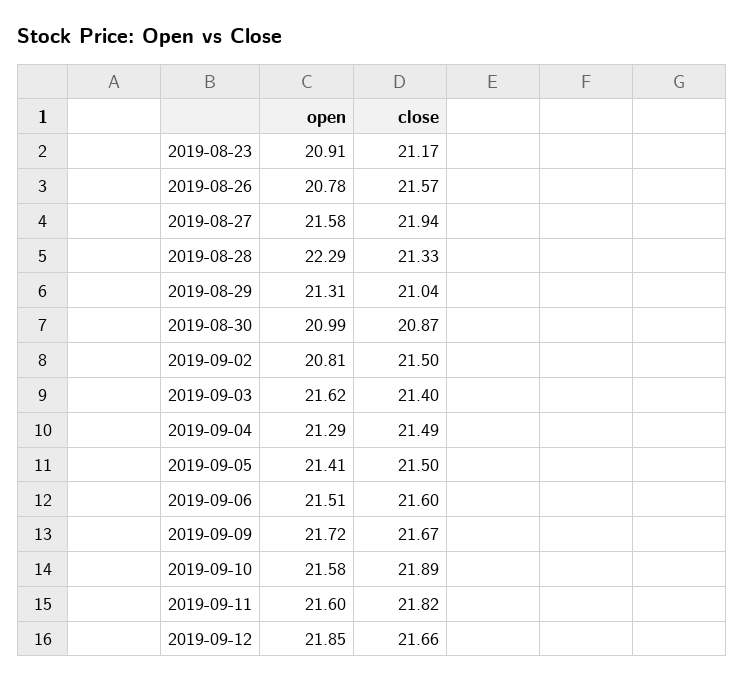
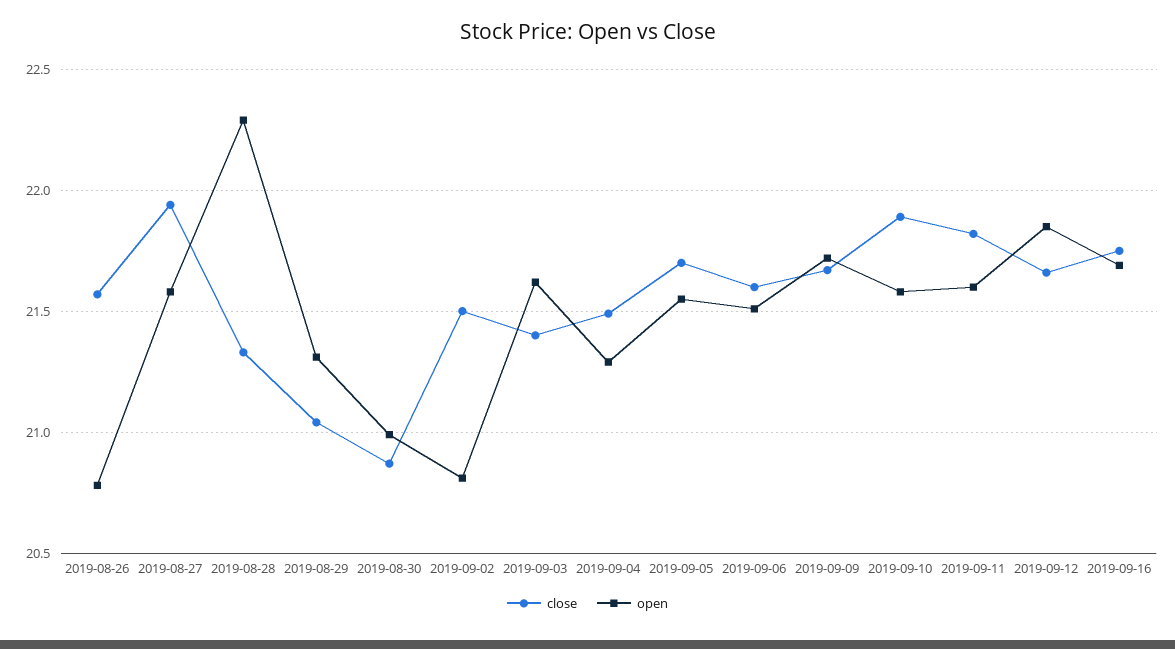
open, 2019-08-23: 20.91 -> none
close, 2019-08-23: 21.17 -> none
open, 2019-09-05: 21.41 -> 21.55
close, 2019-09-05: 21.5 -> 21.7
close, 2019-09-16: none -> 21.75
open, 2019-09-16: none -> 21.7

